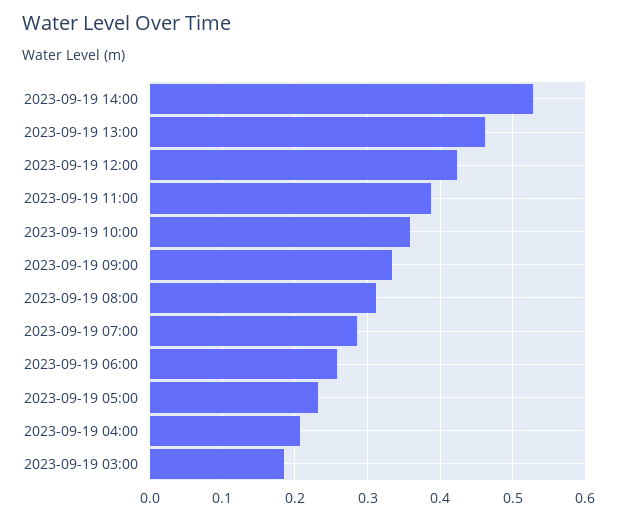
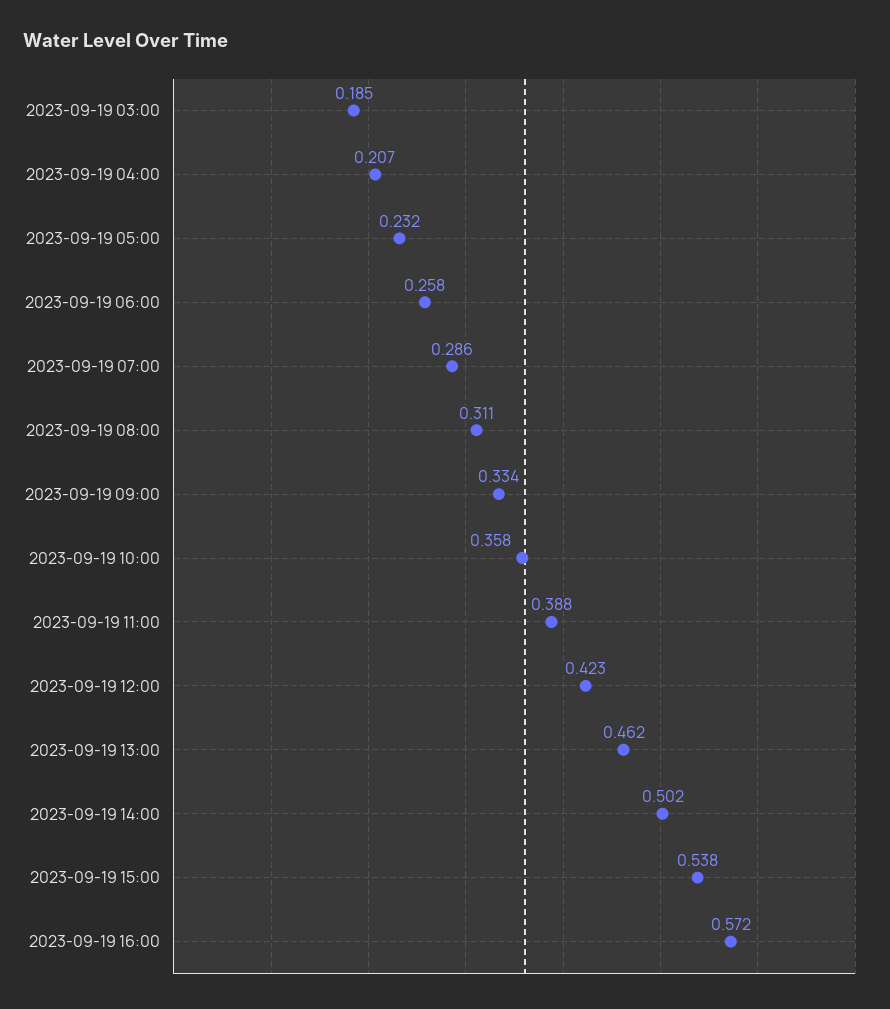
2023-09-19 14:00: 0.53 -> 0.502
2023-09-19 15:00: none -> 0.538
2023-09-19 16:00: none -> 0.572

